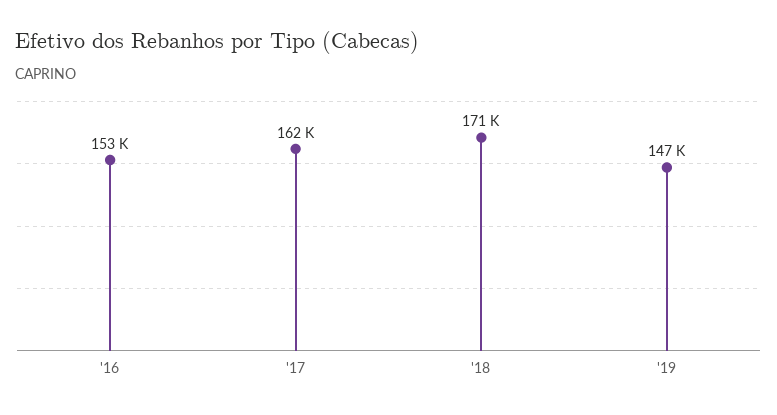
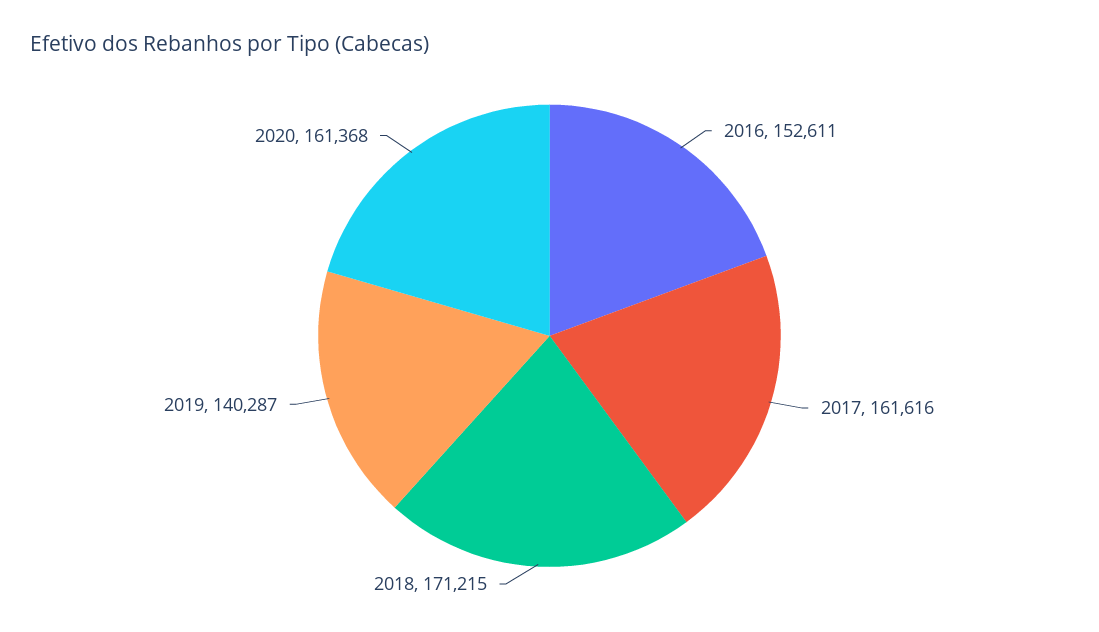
'19: 147000 -> 140287
2020: none -> 161368

